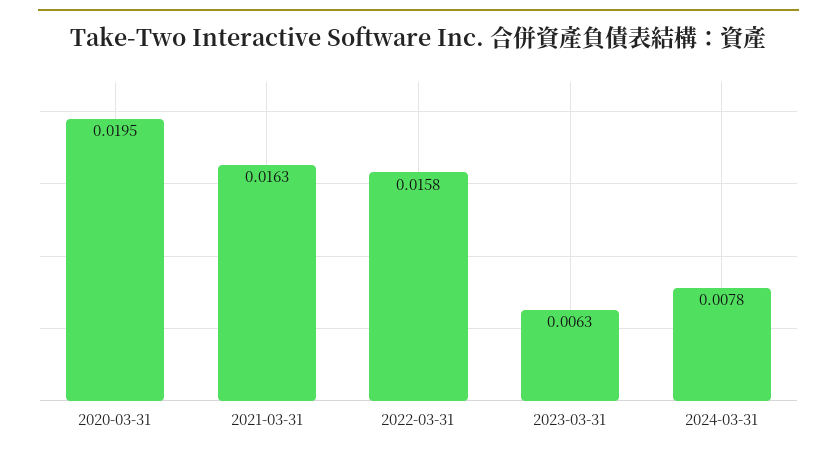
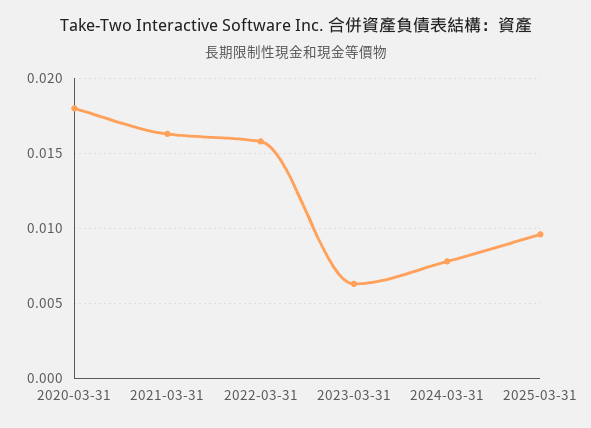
2020-03-31: 0.0195 -> 0.018
2025-03-31: none -> 0.0095

